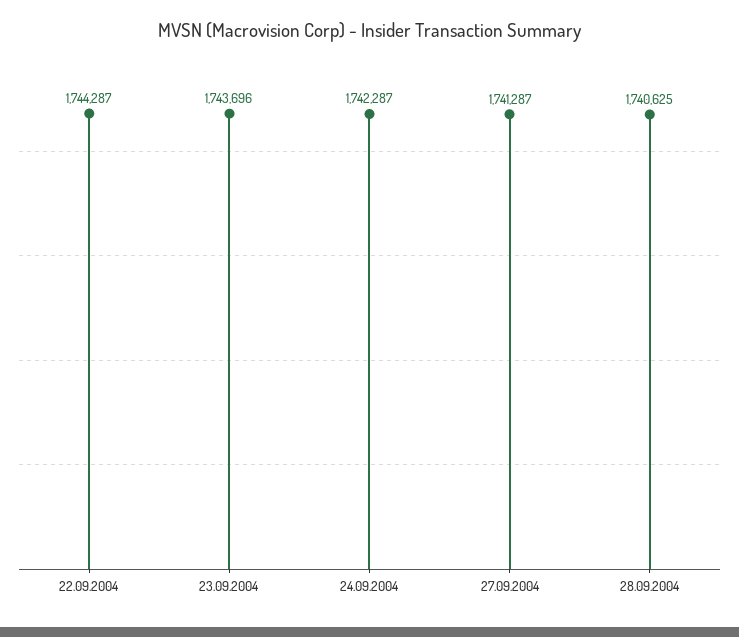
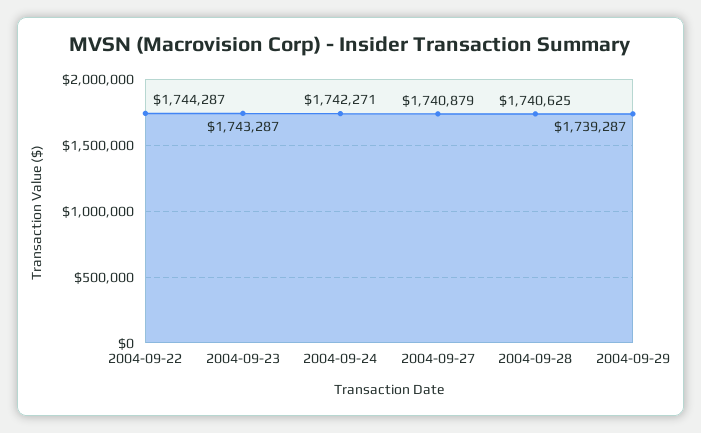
23.09.2004: 1743696 -> 1743287
24.09.2004: 1742287 -> 1742271
27.09.2004: 1741287 -> 1740879
2004-09-29: none -> 1739287

